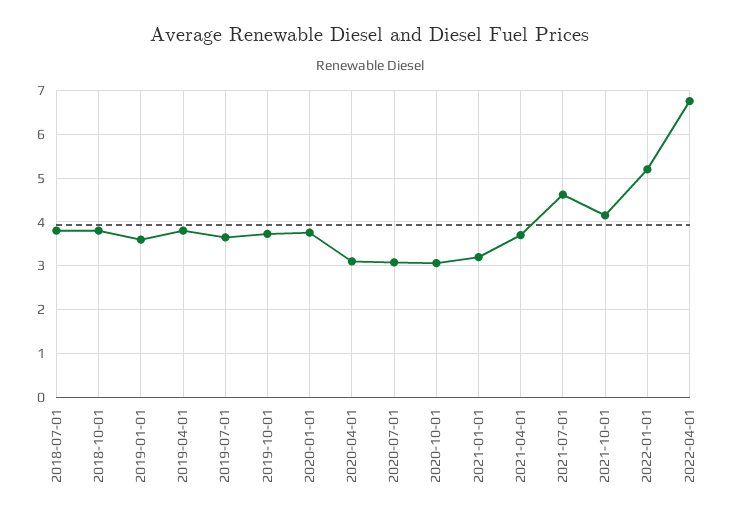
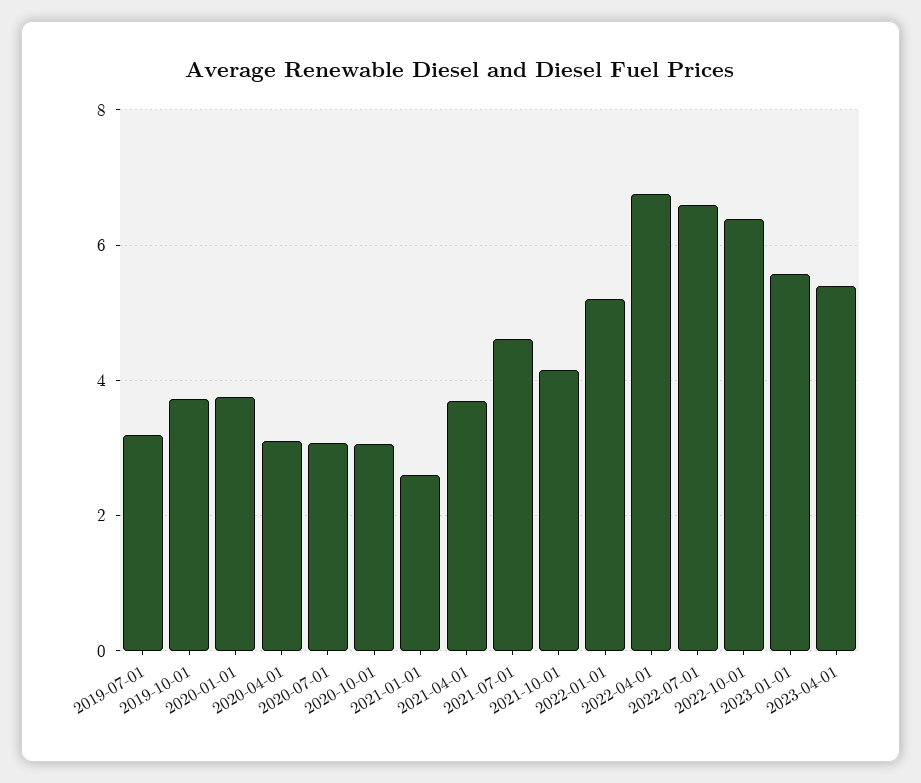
2018-07-01: 3.8 -> none
2018-10-01: 3.8 -> none
2019-01-01: 3.6 -> none
2019-04-01: 3.8 -> none
2019-07-01: 3.6 -> 3.2
2021-01-01: 3.2 -> 2.6
2022-07-01: none -> 6.6
2022-10-01: none -> 6.4
2023-01-01: none -> 5.6
2023-04-01: none -> 5.4

